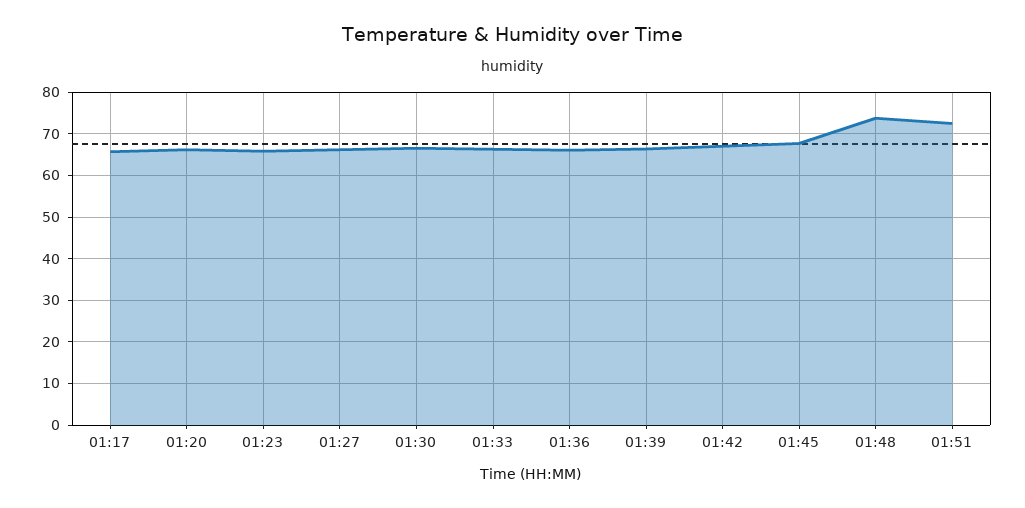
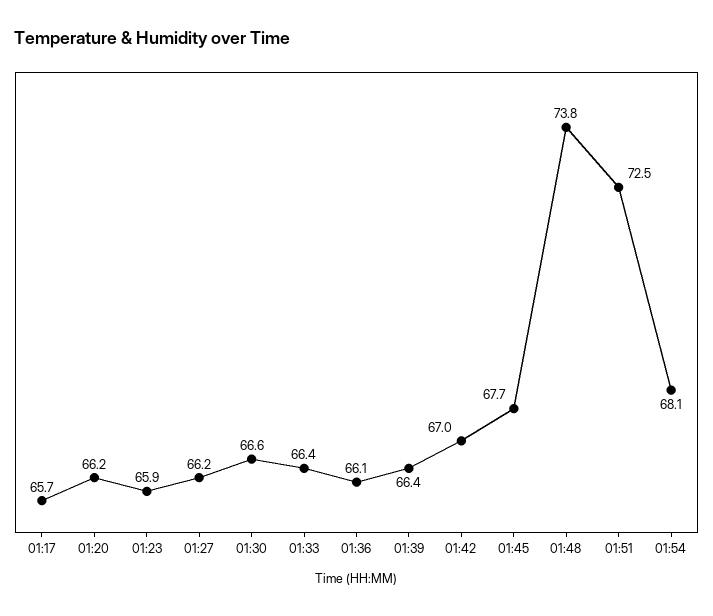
01:54: none -> 68.1

